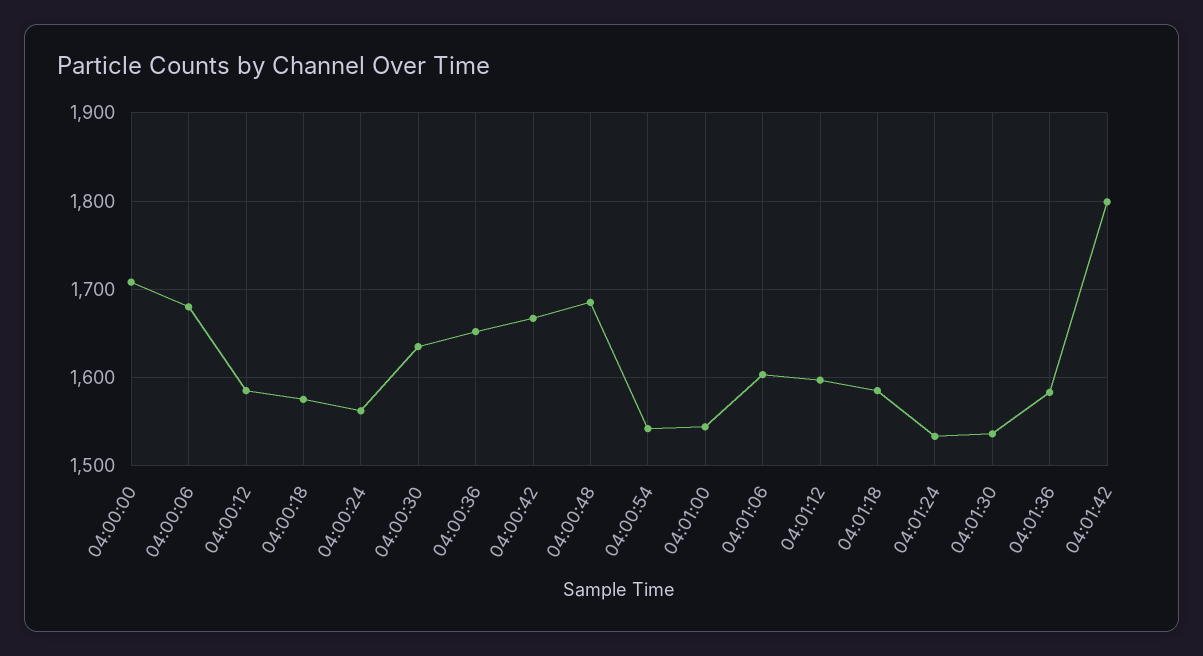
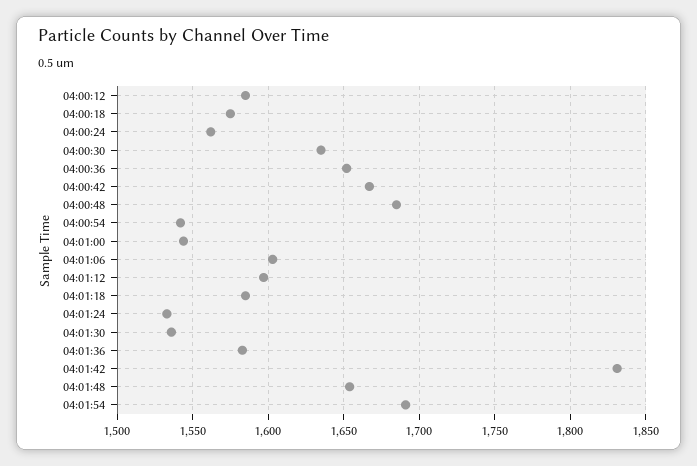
04:00:00: 1710 -> none
04:00:06: 1680 -> none
04:01:42: 1800 -> 1830
04:01:48: none -> 1655
04:01:54: none -> 1690

